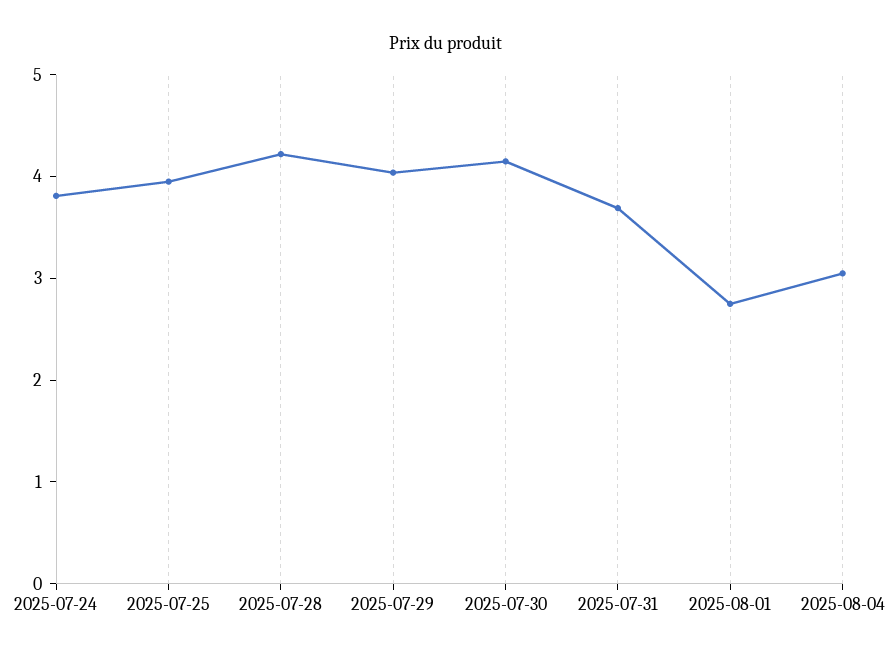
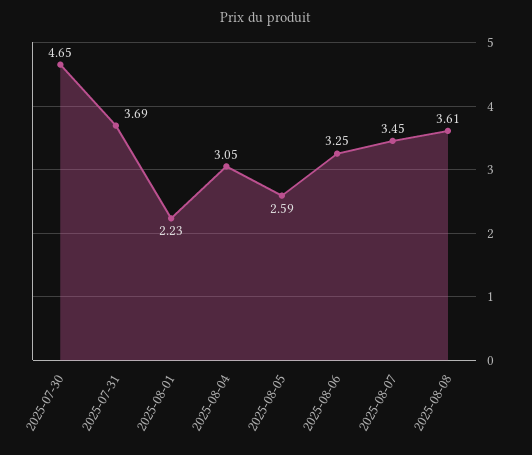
2025-07-24: 3.8 -> none
2025-07-25: 4 -> none
2025-07-28: 4.2 -> none
2025-07-29: 4 -> none
2025-07-30: 4.2 -> 4.65
2025-08-01: 2.8 -> 2.23
2025-08-05: none -> 2.59
2025-08-06: none -> 3.25
2025-08-07: none -> 3.45
2025-08-08: none -> 3.61

